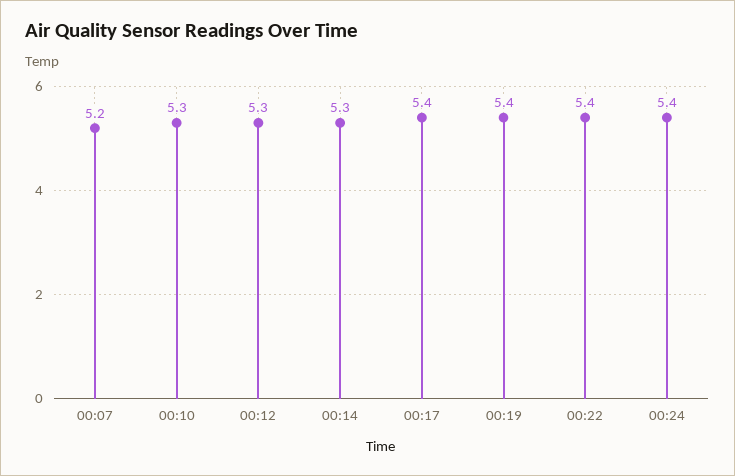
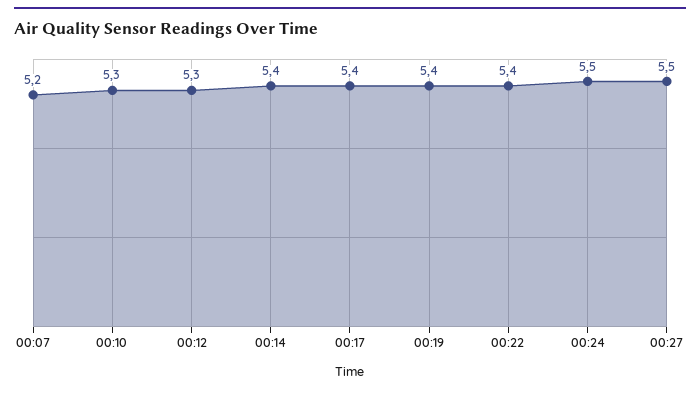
00:14: 5.3 -> 5.4
00:24: 5.4 -> 5.5
00:27: none -> 5.5

